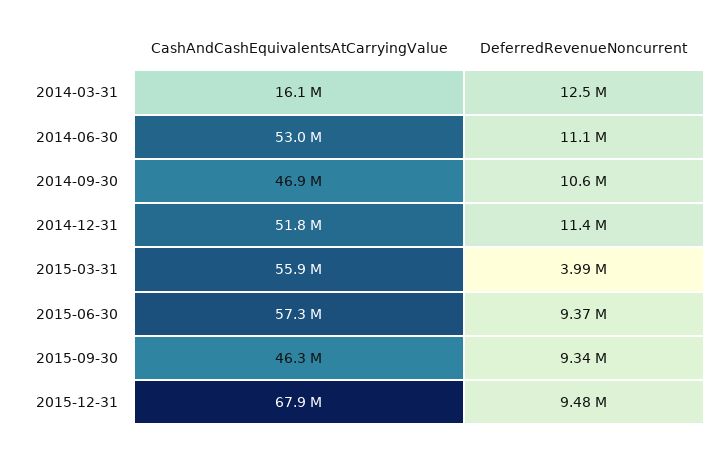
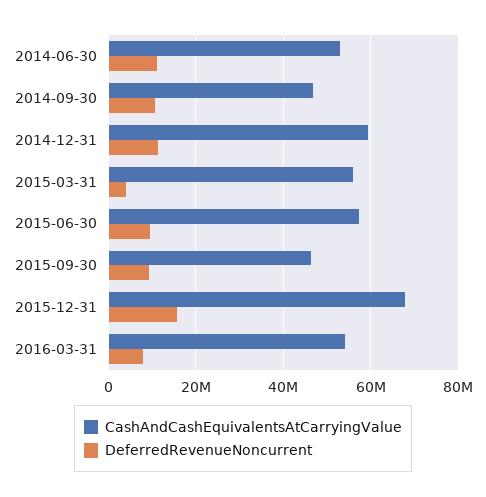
CashAndCashEquivalentsAtCarryingValue, 2014-03-31: 16100000 -> none
DeferredRevenueNoncurrent, 2014-03-31: 12500000 -> none
CashAndCashEquivalentsAtCarryingValue, 2014-12-31: 51800000 -> 60000000
DeferredRevenueNoncurrent, 2015-12-31: 9480000 -> 16000000
CashAndCashEquivalentsAtCarryingValue, 2016-03-31: none -> 54000000
DeferredRevenueNoncurrent, 2016-03-31: none -> 8000000

